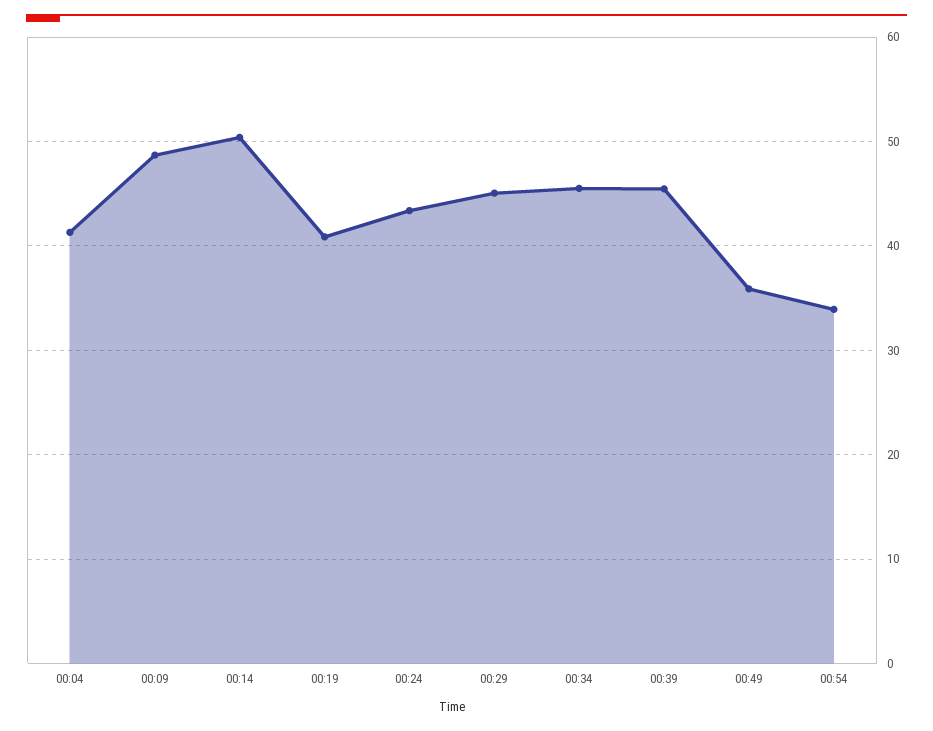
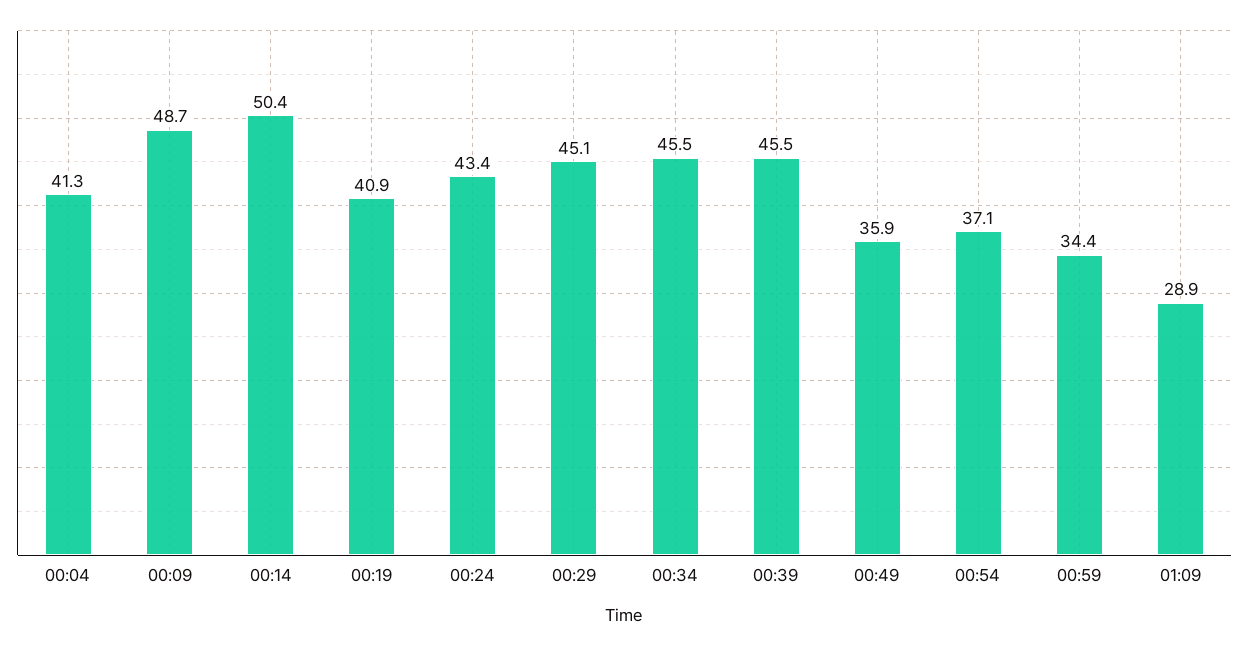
00:54: 34 -> 37.1
00:59: none -> 34.4
01:09: none -> 28.9

